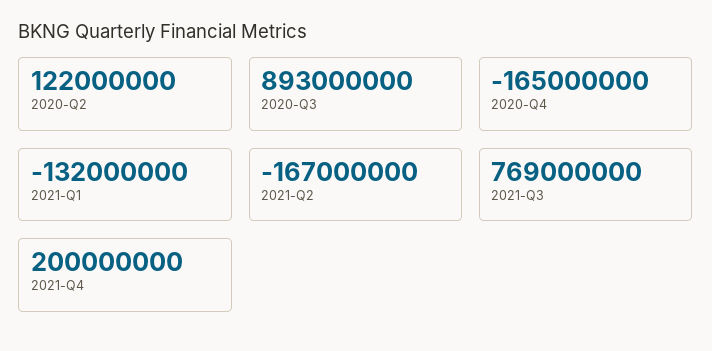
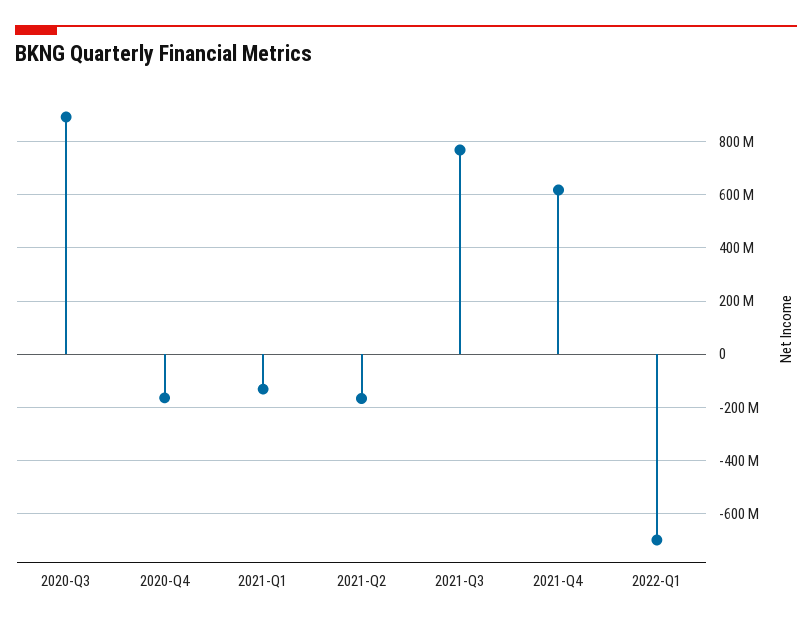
2020-Q2: 122000000 -> none
2021-Q4: 200000000 -> 625000000
2022-Q1: none -> -700000000

